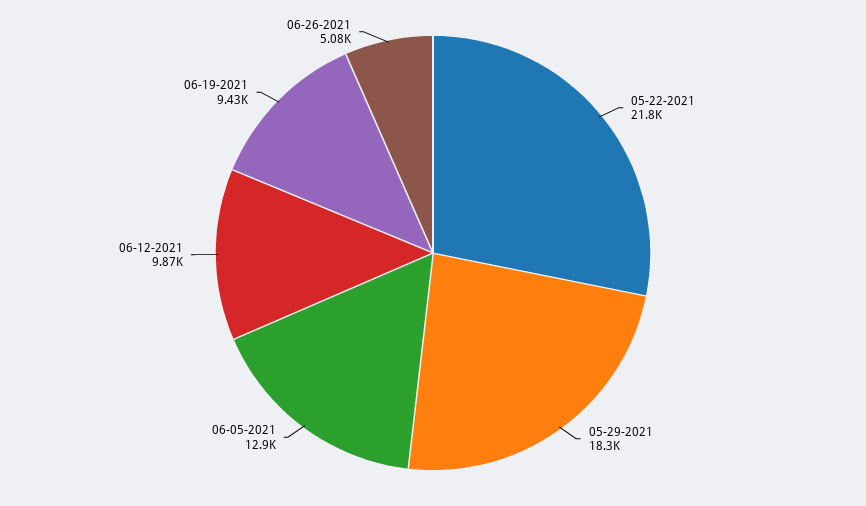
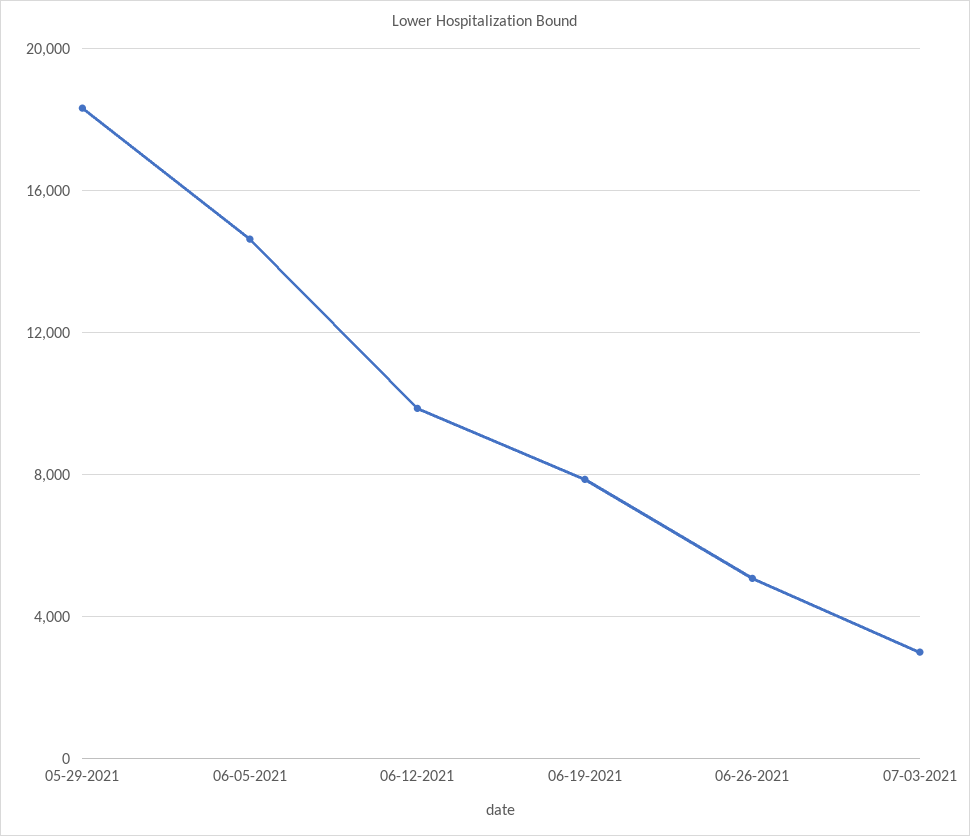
05-22-2021: 21800 -> none
06-05-2021: 12900 -> 14500
06-19-2021: 9430 -> 8000
07-03-2021: none -> 3000

